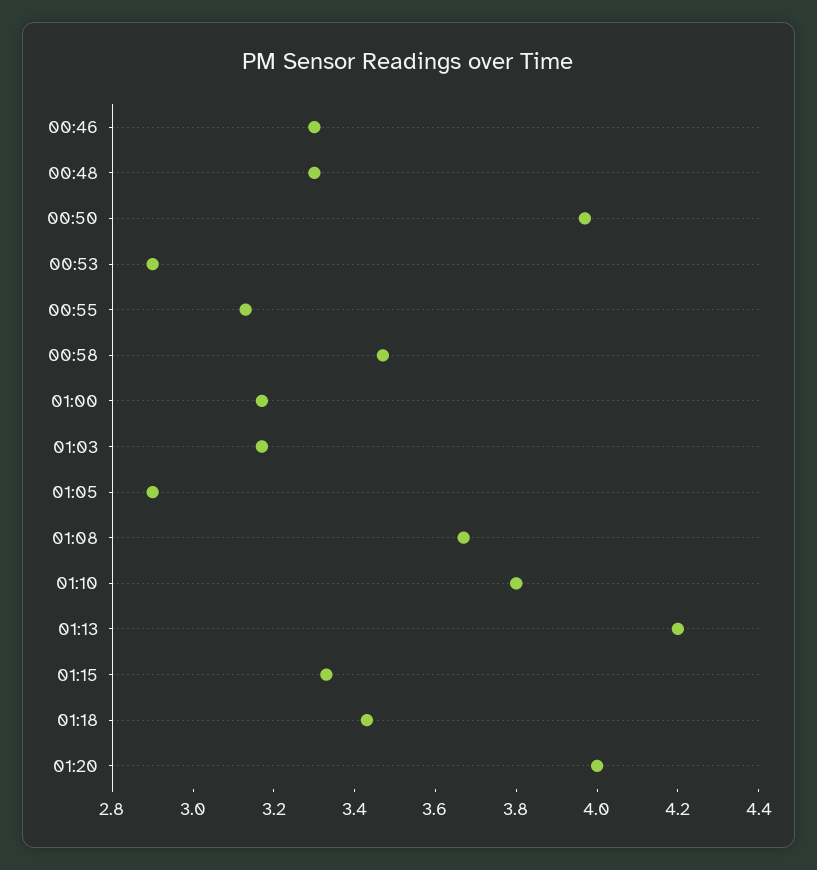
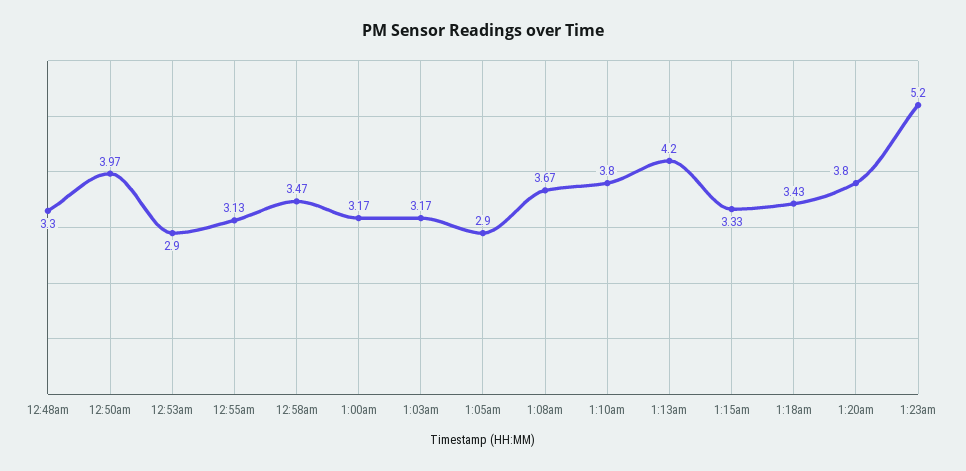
00:46: 3.3 -> none
01:20: 4 -> 3.8
1:23am: none -> 5.2

